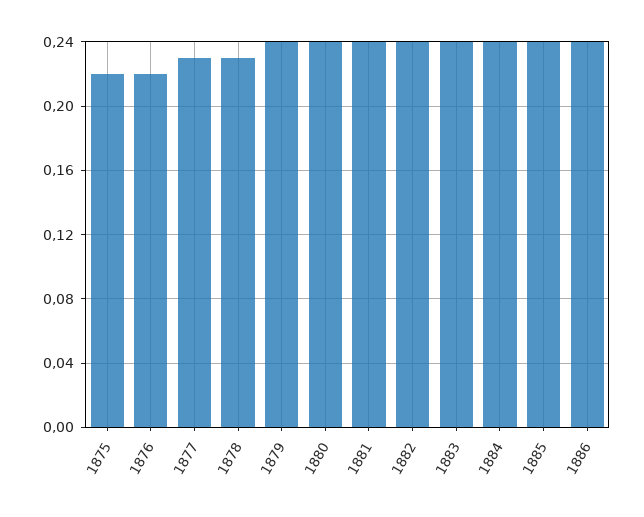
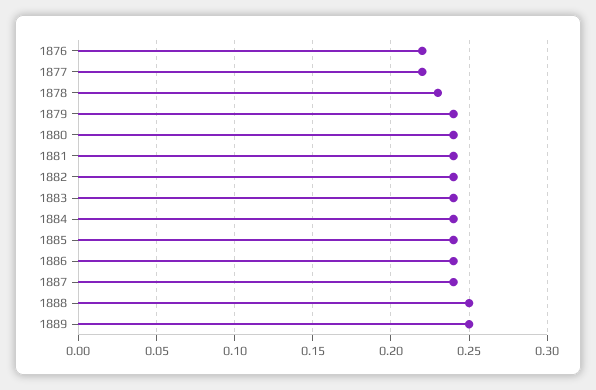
1875: 0.22 -> none
1877: 0.23 -> 0.22
1887: none -> 0.24
1888: none -> 0.25
1889: none -> 0.25

